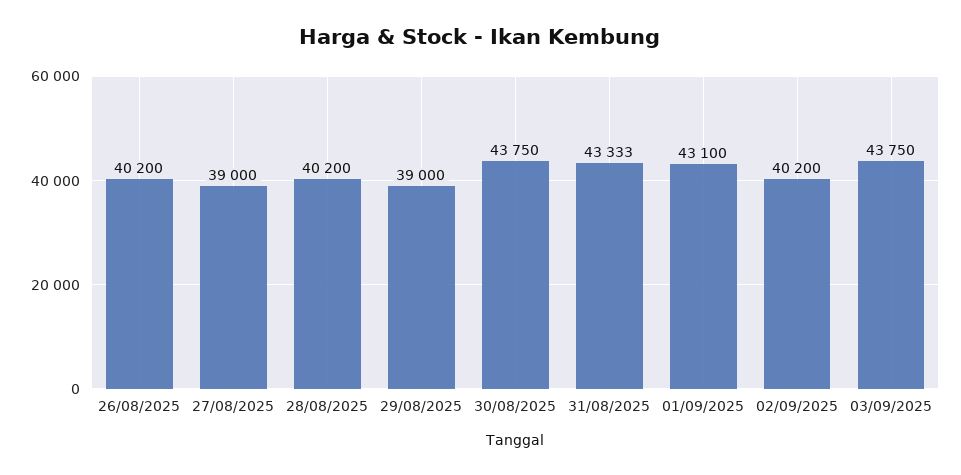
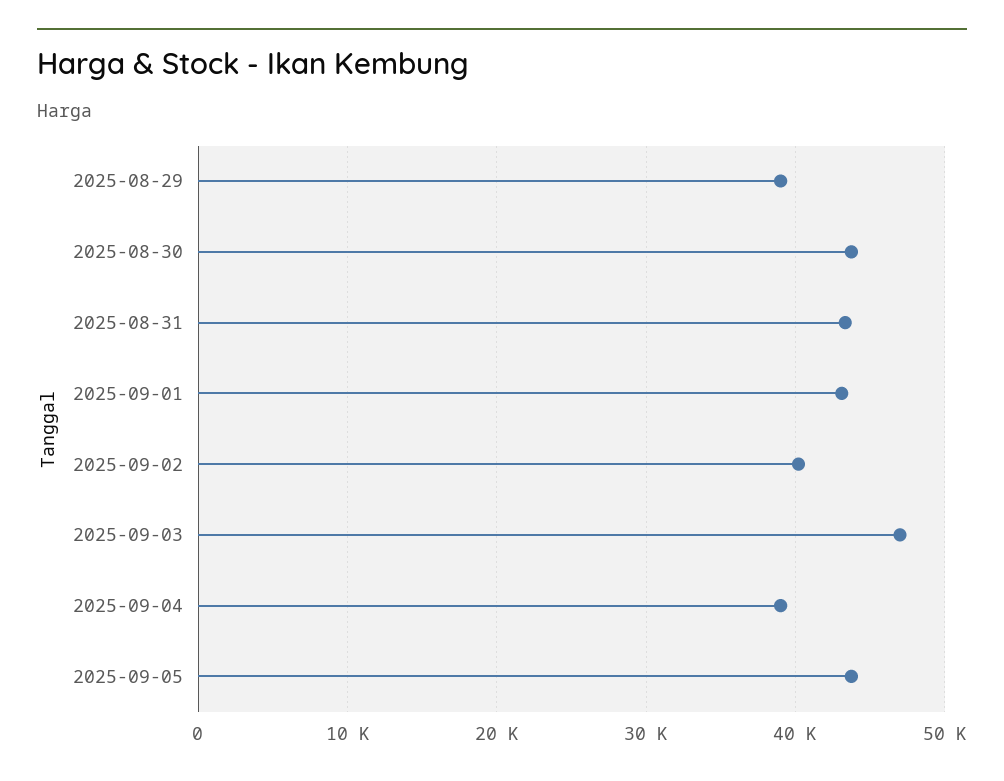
26/08/2025: 40200 -> none
27/08/2025: 39000 -> none
28/08/2025: 40200 -> none
03/09/2025: 43750 -> 47000
2025-09-04: none -> 39000
2025-09-05: none -> 44000

